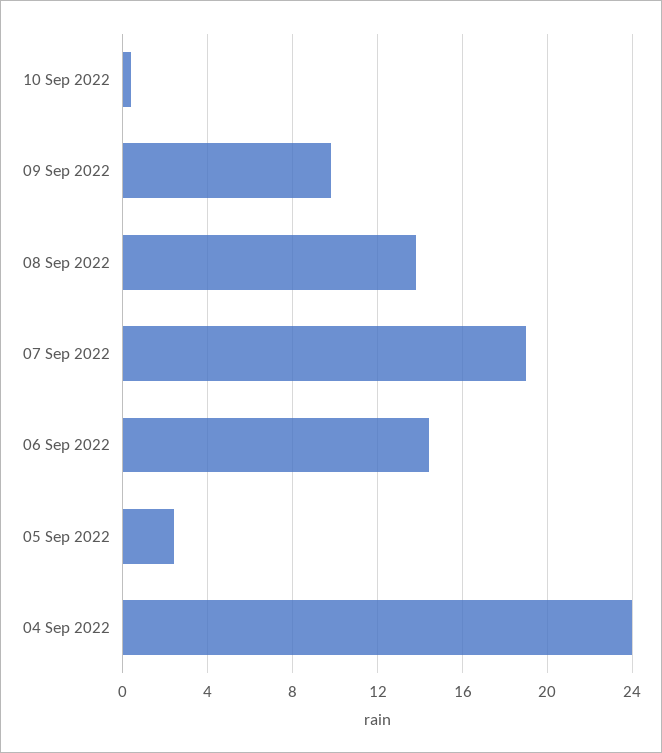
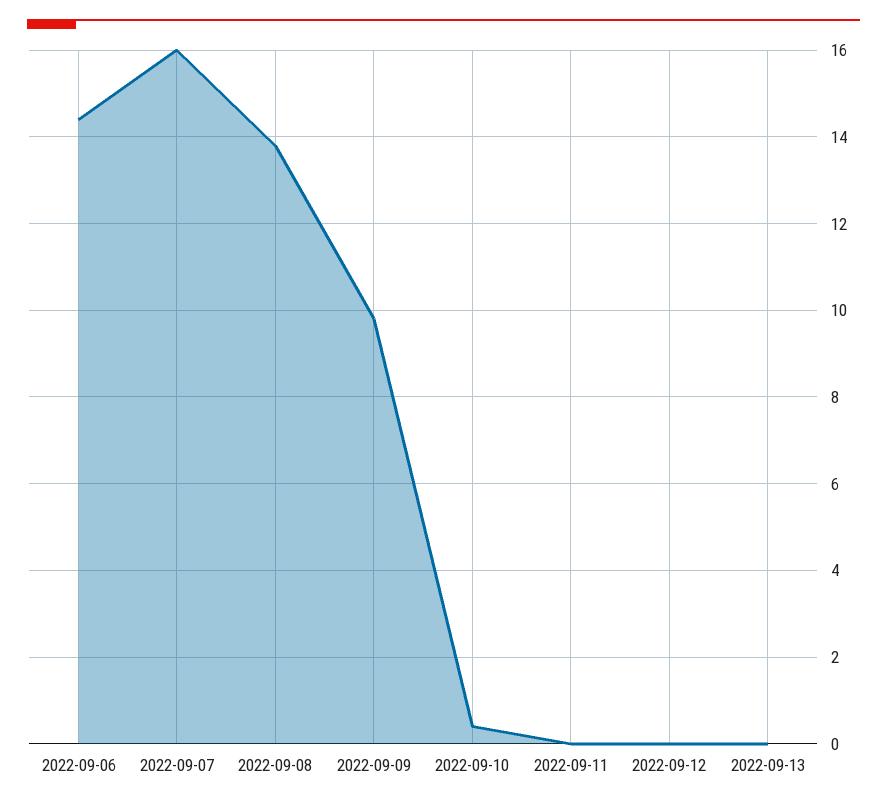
07 Sep 2022: 19 -> 16
05 Sep 2022: 2.5 -> none
04 Sep 2022: 24 -> none
2022-09-11: none -> 0
2022-09-12: none -> 0
2022-09-13: none -> 0

